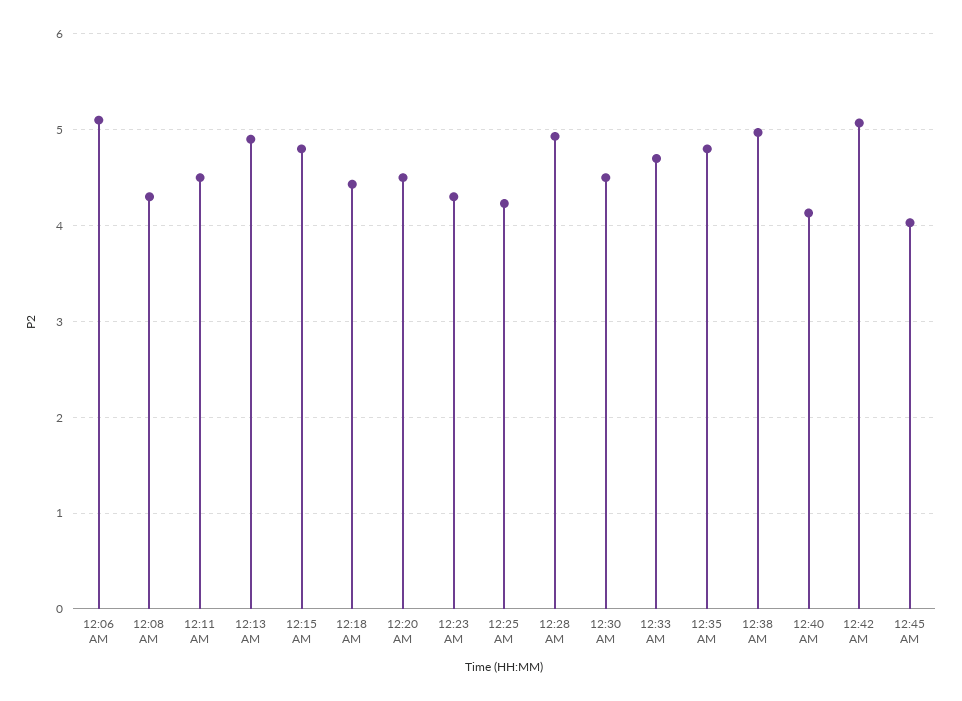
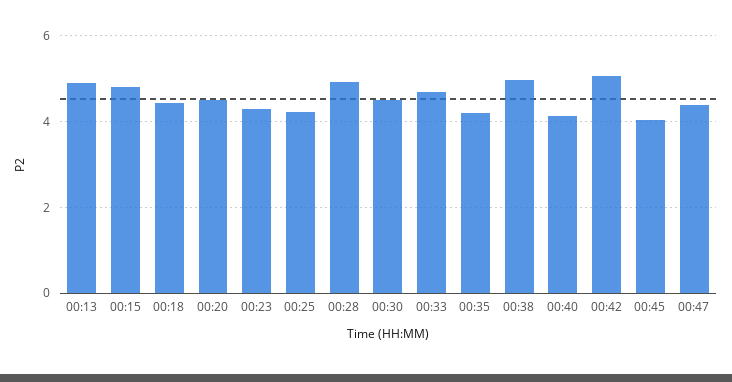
12:06 AM: 5.1 -> none
12:08 AM: 4.3 -> none
12:11 AM: 4.5 -> none
12:35 AM: 4.8 -> 4.2
00:47: none -> 4.4

